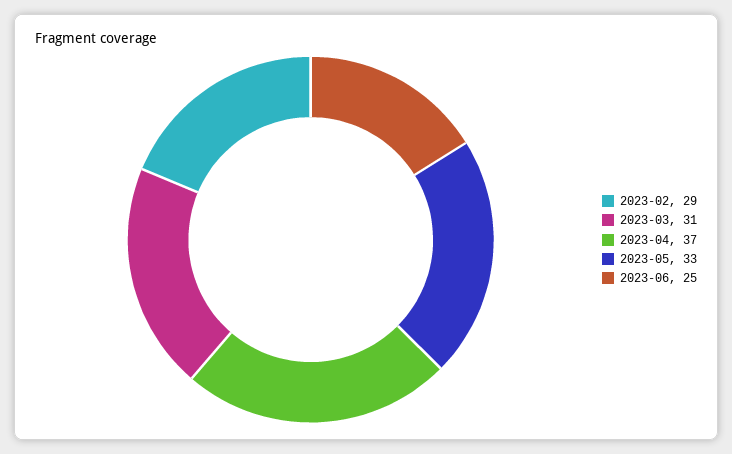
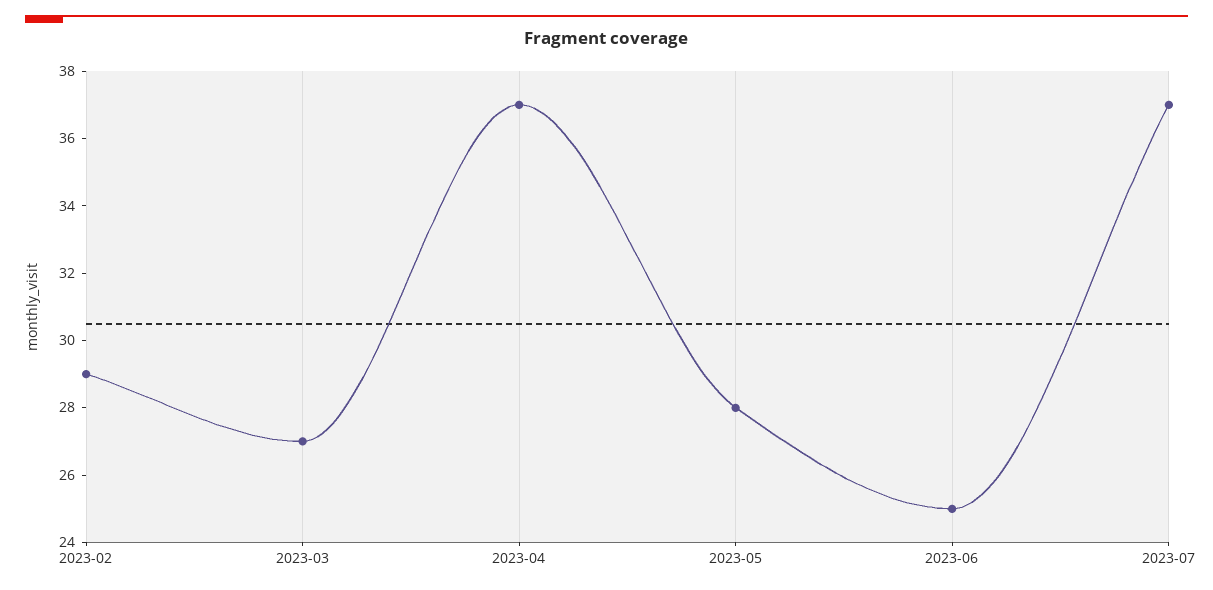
2023-03: 31 -> 27
2023-05: 33 -> 28
2023-07: none -> 37

